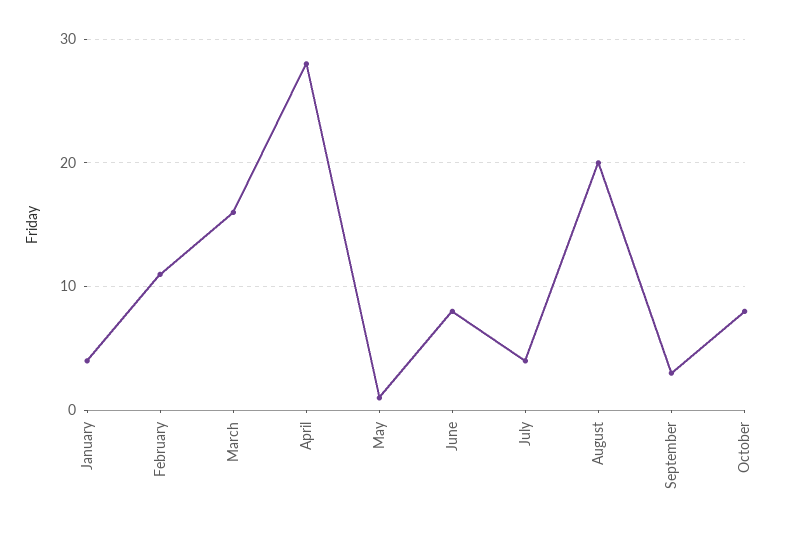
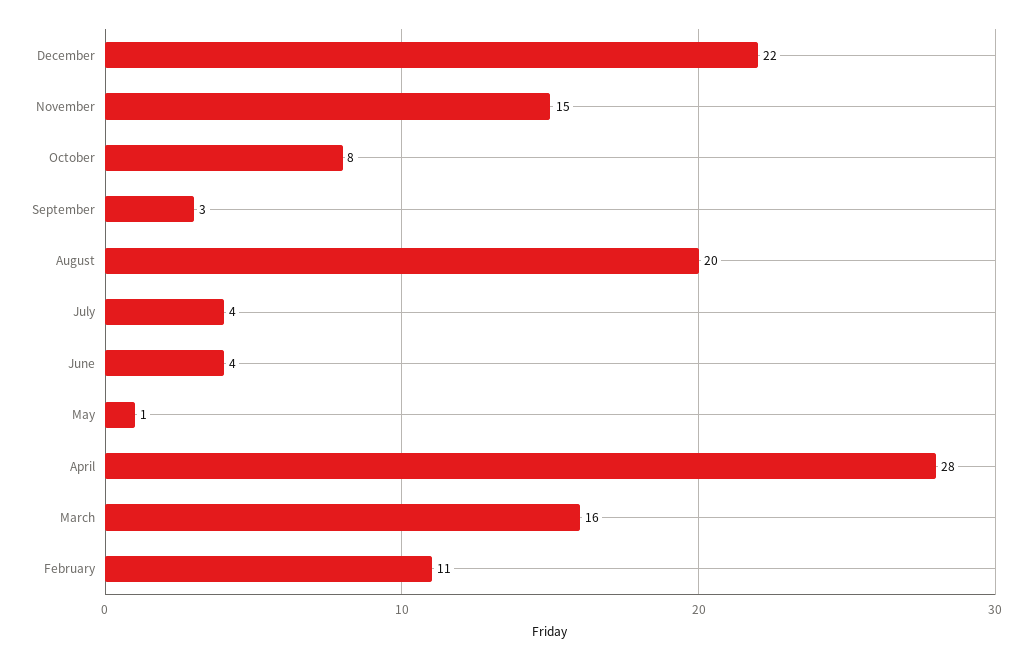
January: 4 -> none
June: 8 -> 4
December: none -> 22
November: none -> 15

